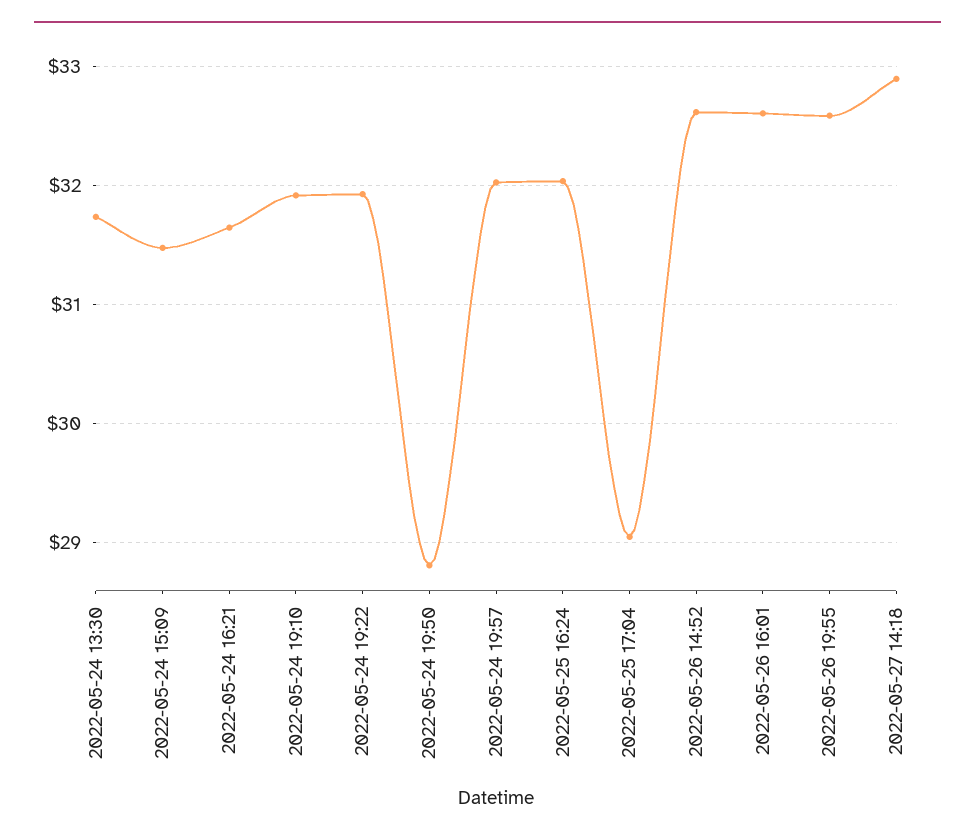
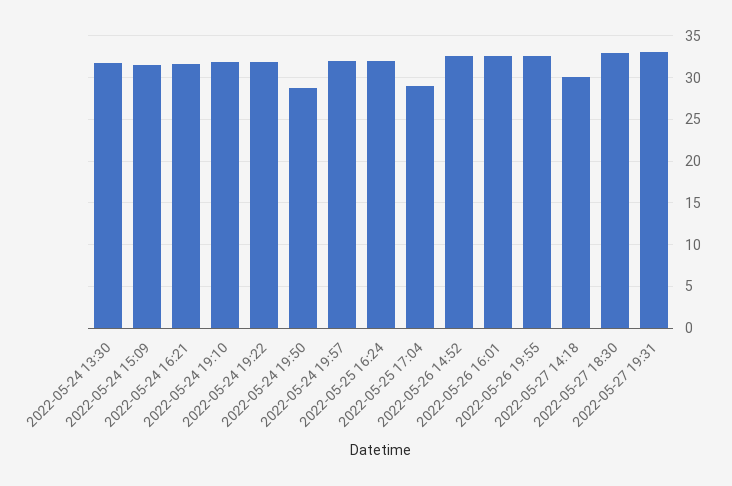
2022-05-27 14:18: 32.9 -> 30
2022-05-27 18:30: none -> 33
2022-05-27 19:31: none -> 33

